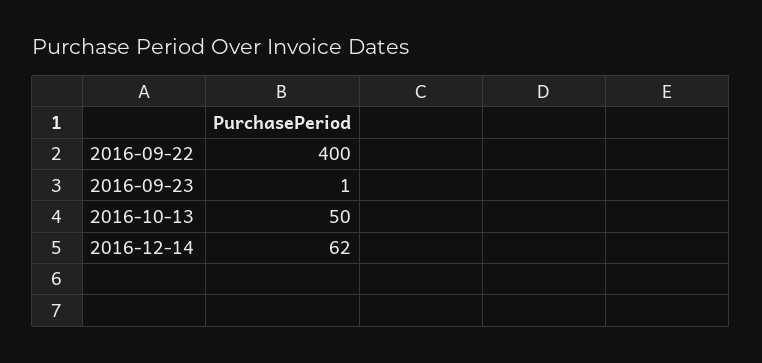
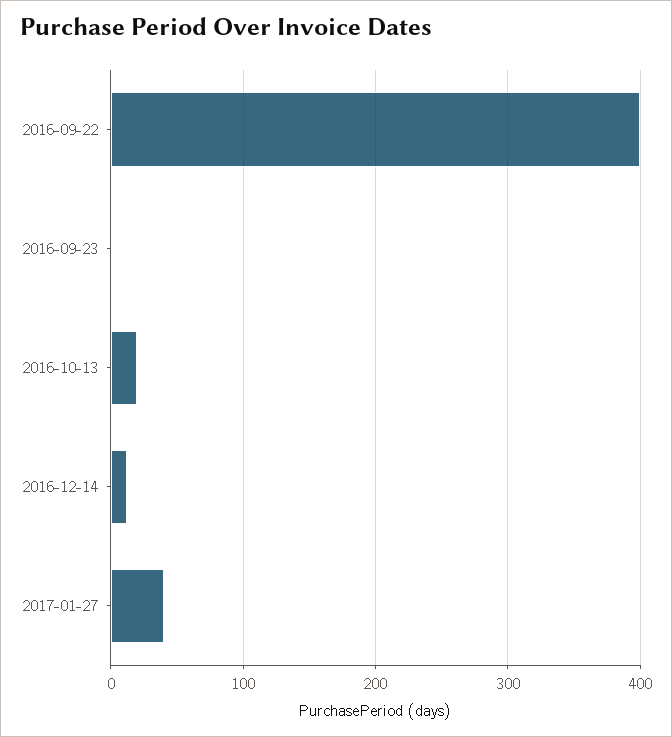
2016-10-13: 50 -> 20
2016-12-14: 62 -> 10
2017-01-27: none -> 40

